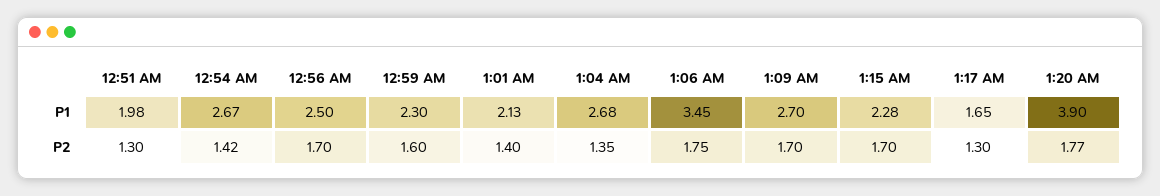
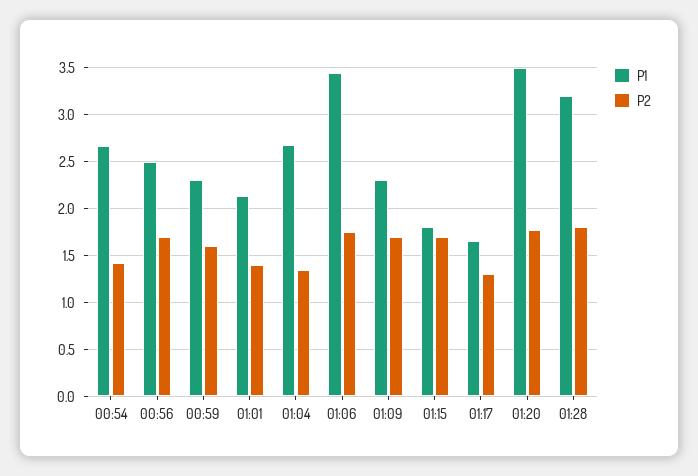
P1, 12:51 AM: 1.98 -> none
P1, 1:09 AM: 2.7 -> 2.3
P1, 1:15 AM: 2.28 -> 1.8
P1, 1:20 AM: 3.9 -> 3.5
P2, 12:51 AM: 1.3 -> none
P1, 01:28: none -> 3.2
P2, 01:28: none -> 1.8

